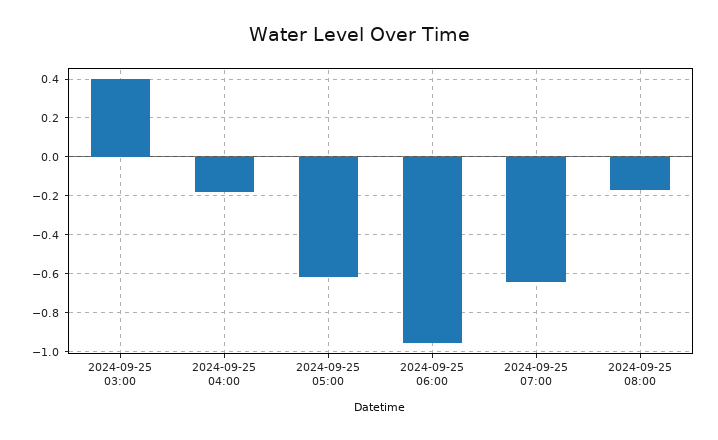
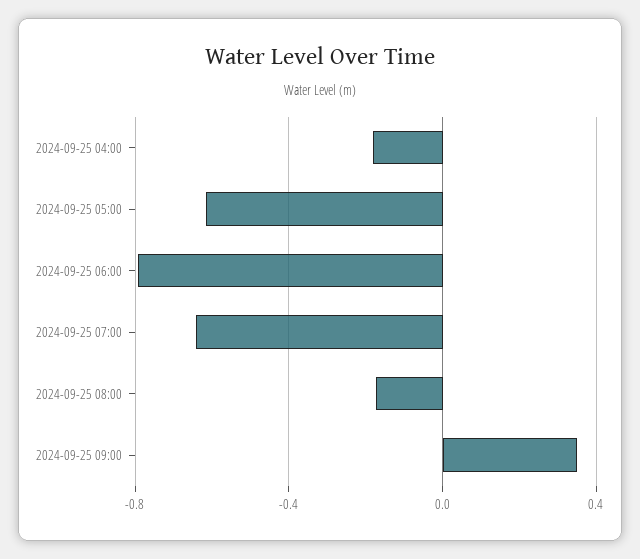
2024-09-25 03:00: 0.4 -> none
2024-09-25 06:00: -0.95 -> -0.8
2024-09-25 09:00: none -> 0.35

